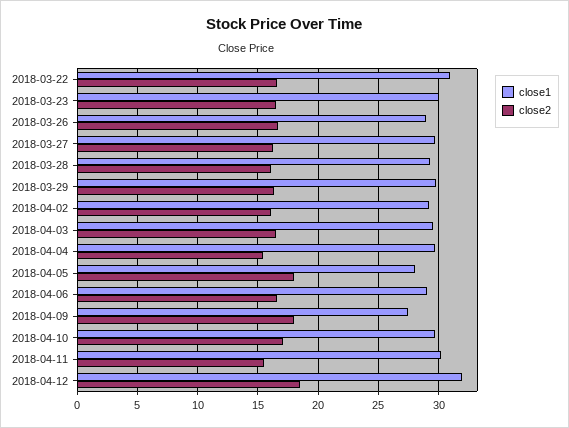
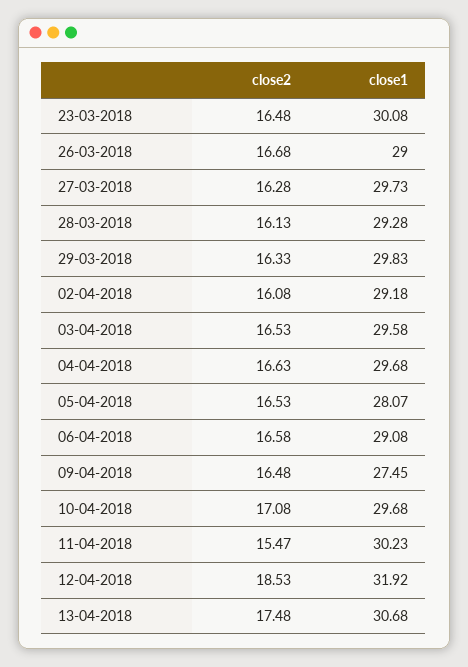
close1, 2018-03-22: 31 -> none
close2, 2018-03-22: 16.5 -> none
close2, 2018-04-04: 15.5 -> 16.63
close2, 2018-04-05: 18 -> 16.53
close2, 2018-04-09: 18 -> 16.48
close2, 13-04-2018: none -> 17.48
close1, 13-04-2018: none -> 30.68

